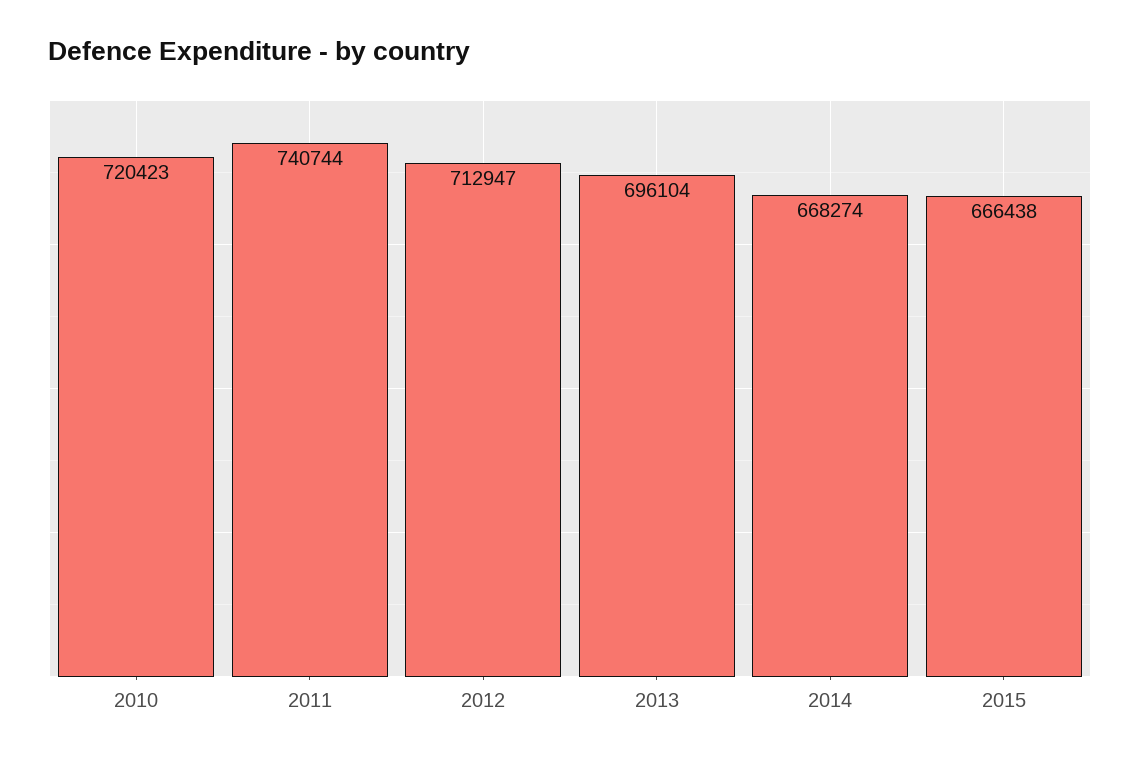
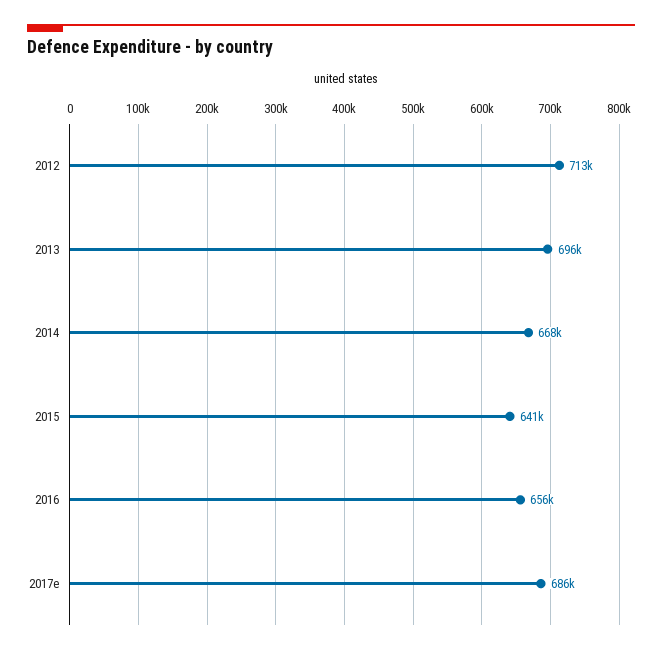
2010: 720423 -> none
2011: 740744 -> none
2015: 666438 -> 641000
2016: none -> 656000
2017e: none -> 686000

